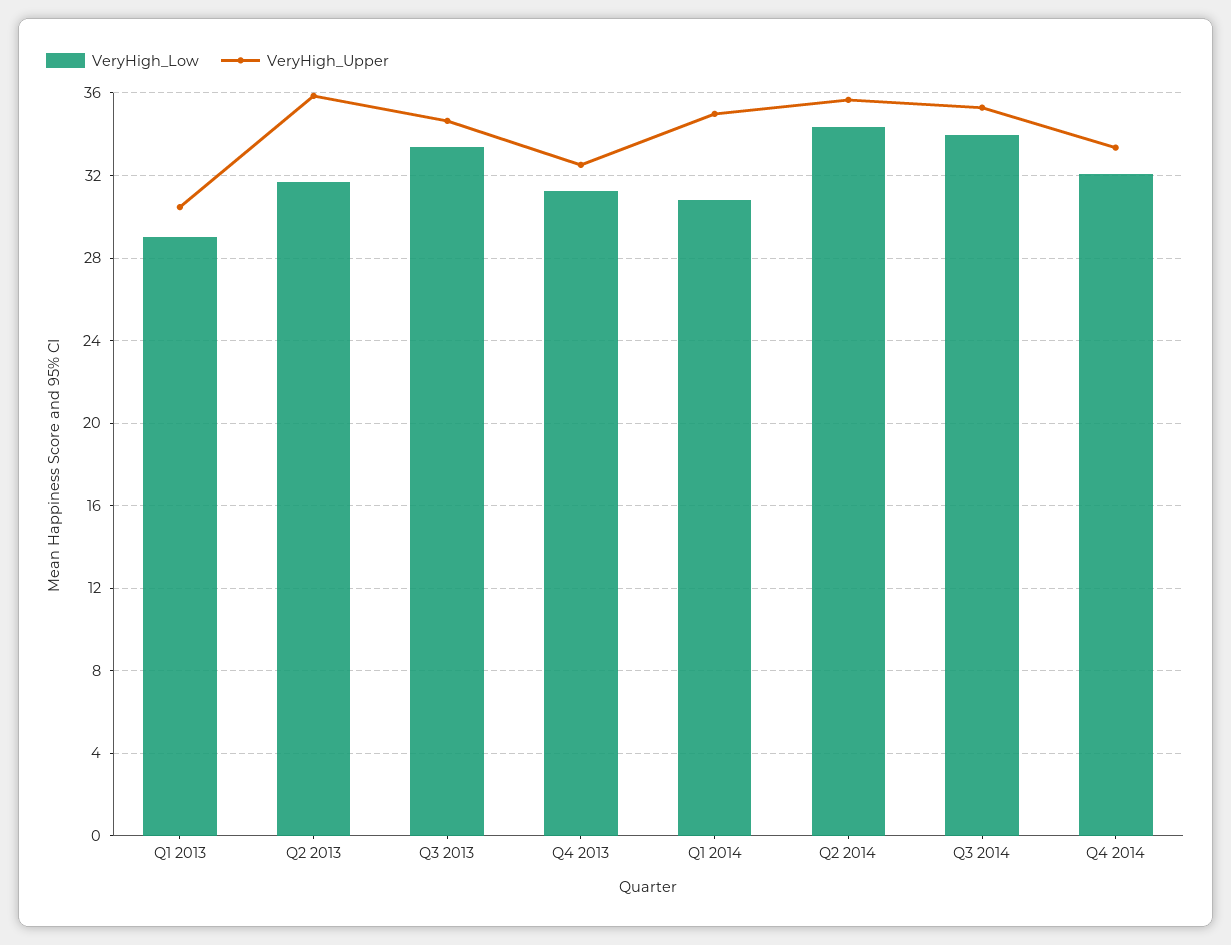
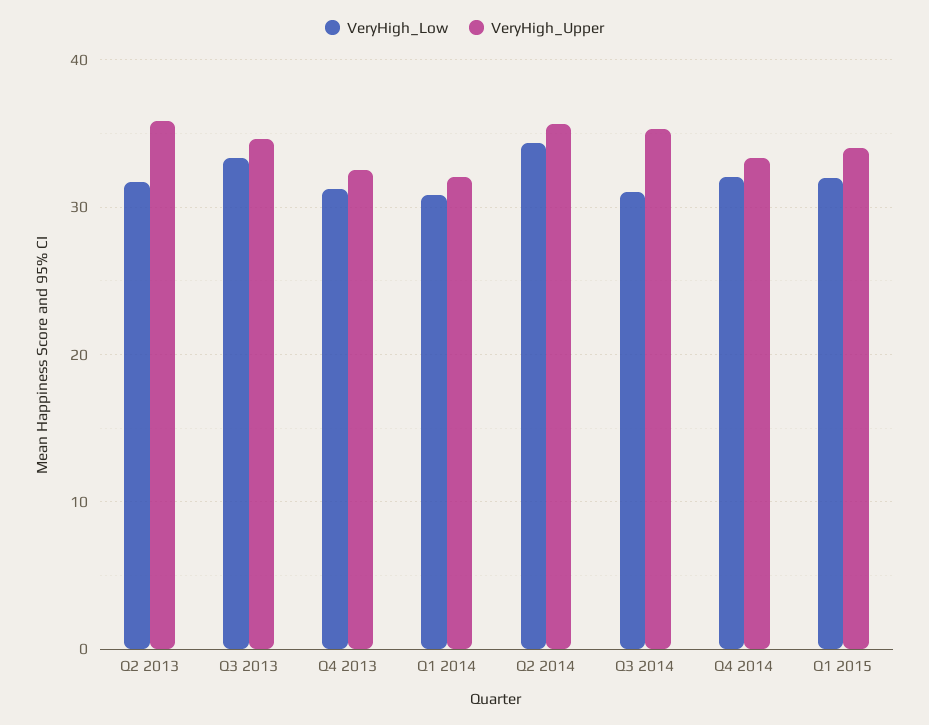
VeryHigh_Low, Q1 2013: 29 -> none
VeryHigh_Upper, Q1 2013: 30.5 -> none
VeryHigh_Upper, Q1 2014: 35 -> 32
VeryHigh_Low, Q3 2014: 34 -> 31
VeryHigh_Low, Q1 2015: none -> 32
VeryHigh_Upper, Q1 2015: none -> 34

